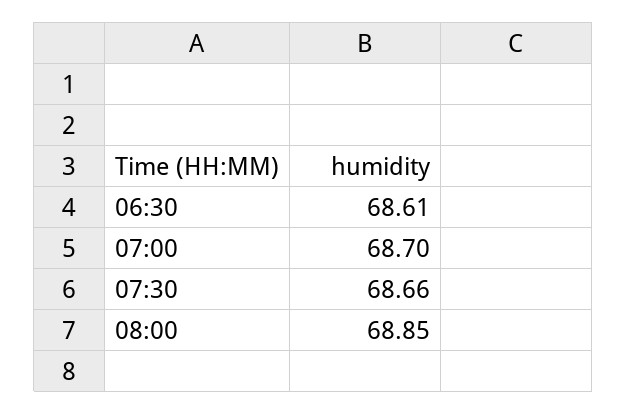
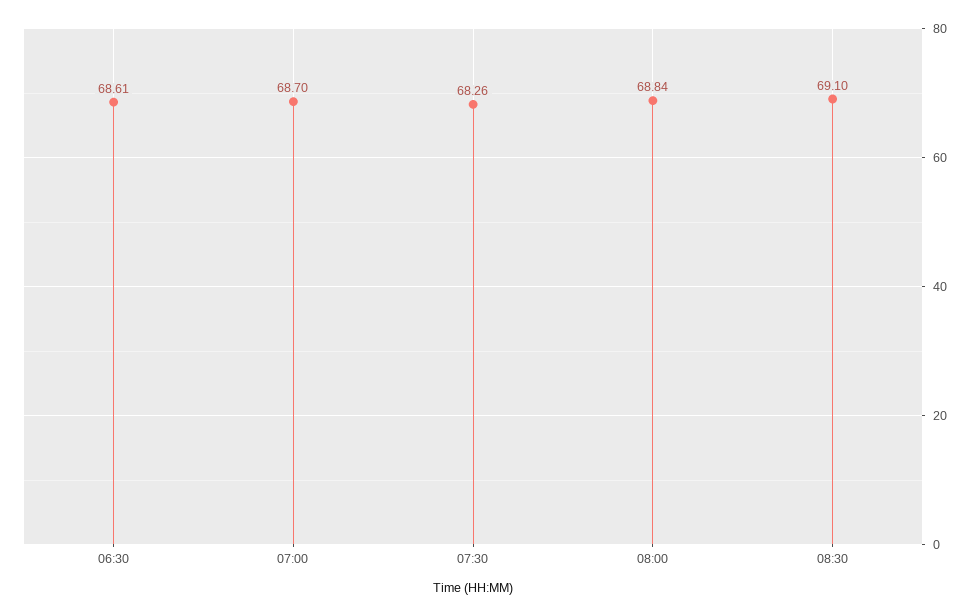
07:30: 68.66 -> 68.26
08:00: 68.85 -> 68.84
08:30: none -> 69.1

